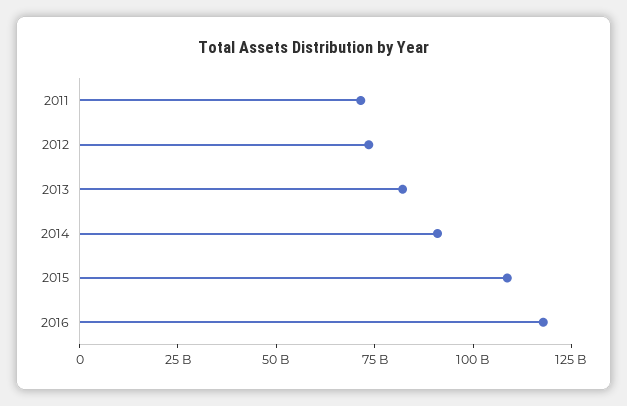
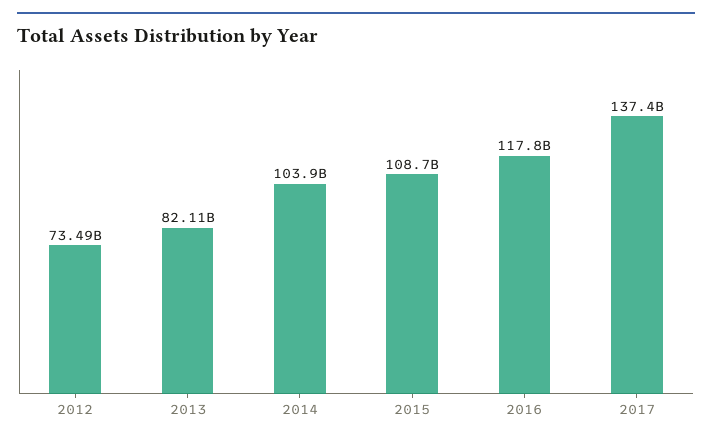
2011: 70000000000 -> none
2014: 90000000000 -> 103900000000
2017: none -> 137400000000

